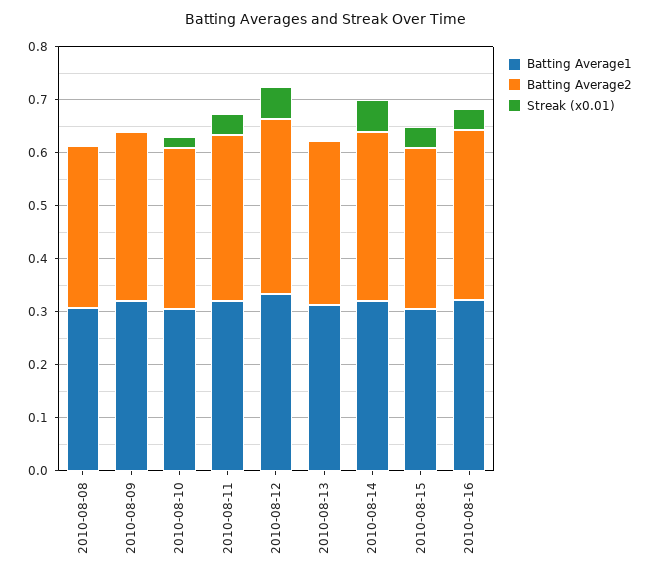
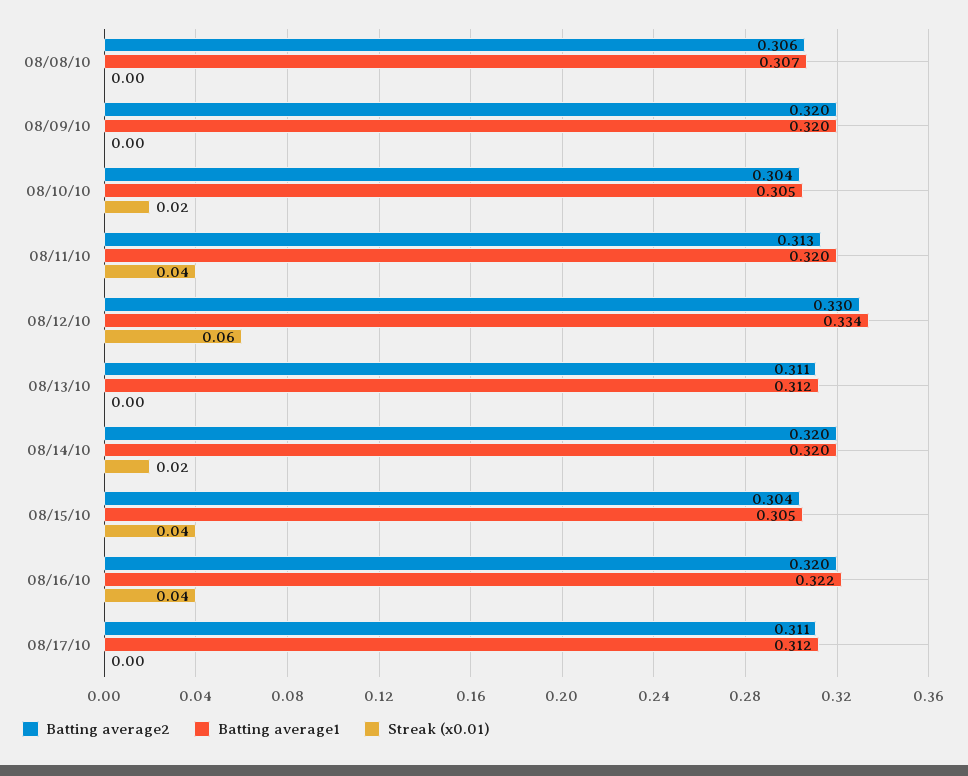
Streak (x0.01), 2010-08-14: 0.06 -> 0.02
Batting Average2, 08/17/10: none -> 0.311
Batting Average1, 08/17/10: none -> 0.312
Streak (x0.01), 08/17/10: none -> 0

